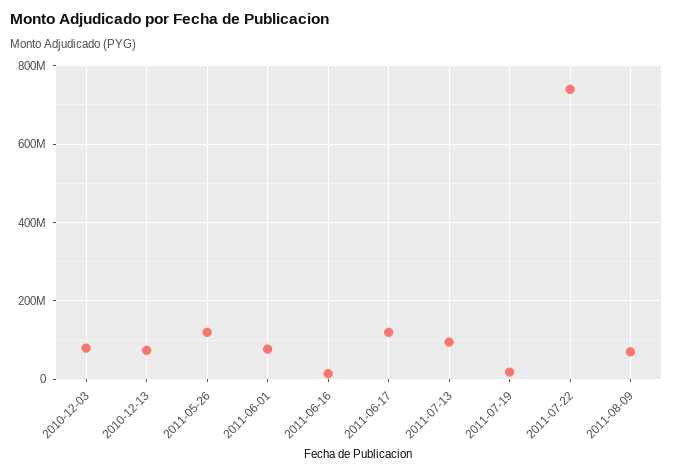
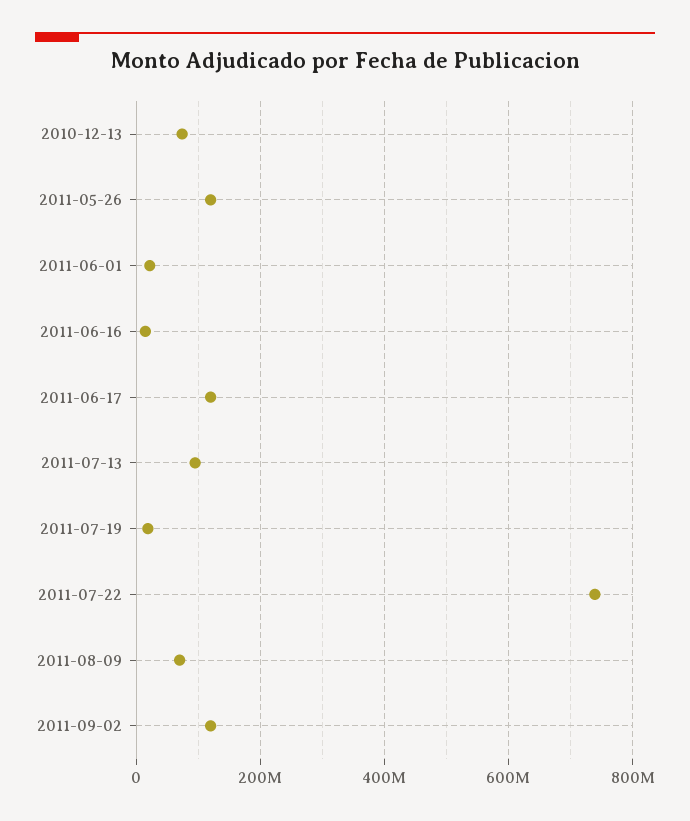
2010-12-03: 80000000 -> none
2011-06-01: 80000000 -> 20000000
2011-09-02: none -> 120000000

